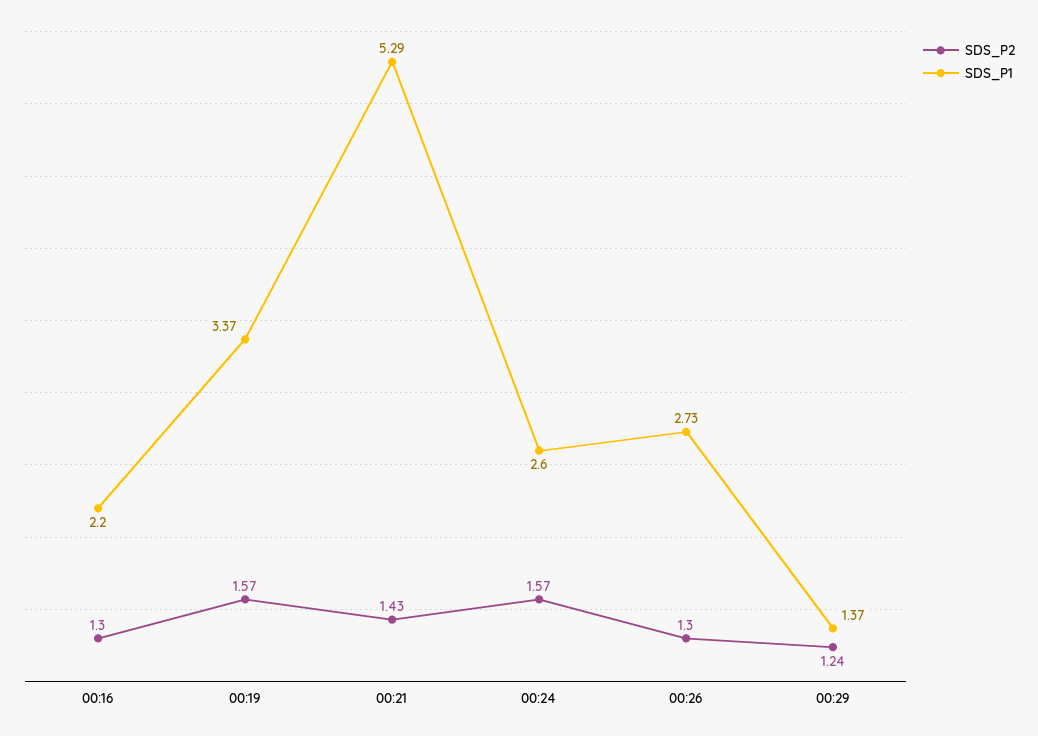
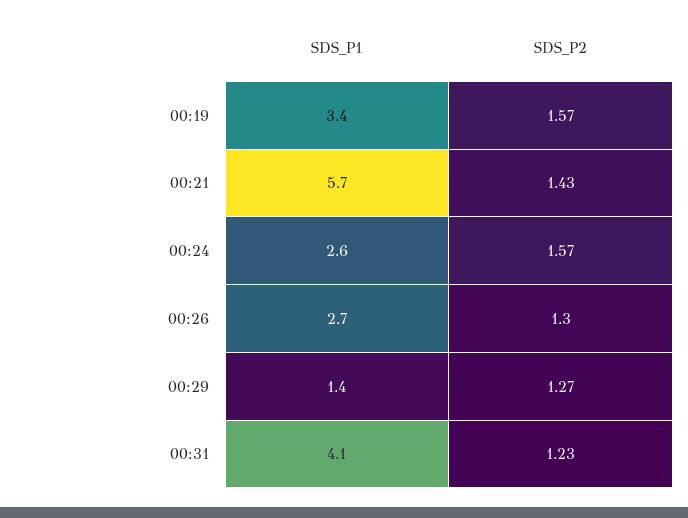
SDS_P2, 00:16: 1.3 -> none
SDS_P1, 00:16: 2.2 -> none
SDS_P1, 00:21: 5.29 -> 5.7
SDS_P2, 00:29: 1.24 -> 1.27
SDS_P1, 00:31: none -> 4.1
SDS_P2, 00:31: none -> 1.23

